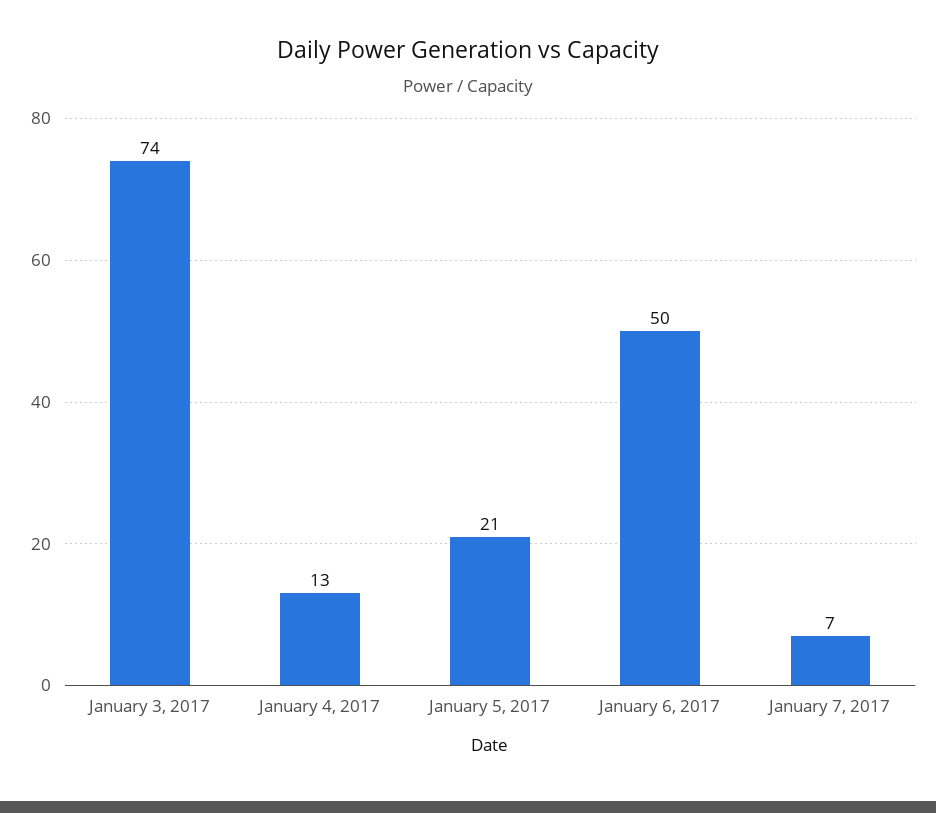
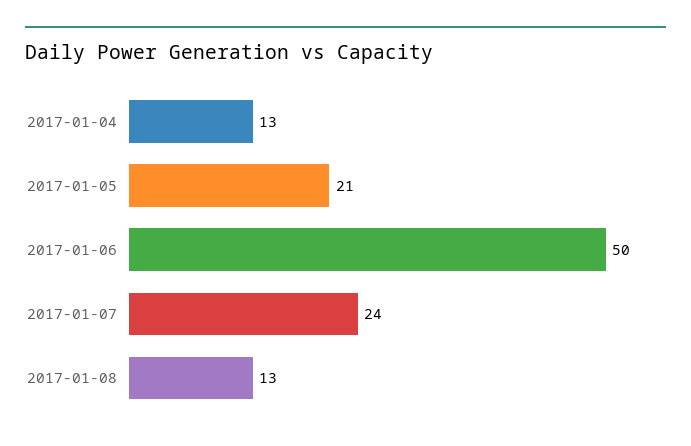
January 3, 2017: 74 -> none
January 7, 2017: 7 -> 24
2017-01-08: none -> 13

